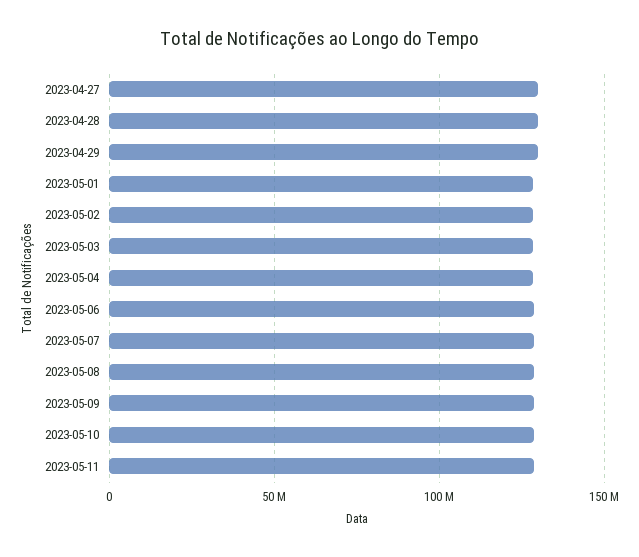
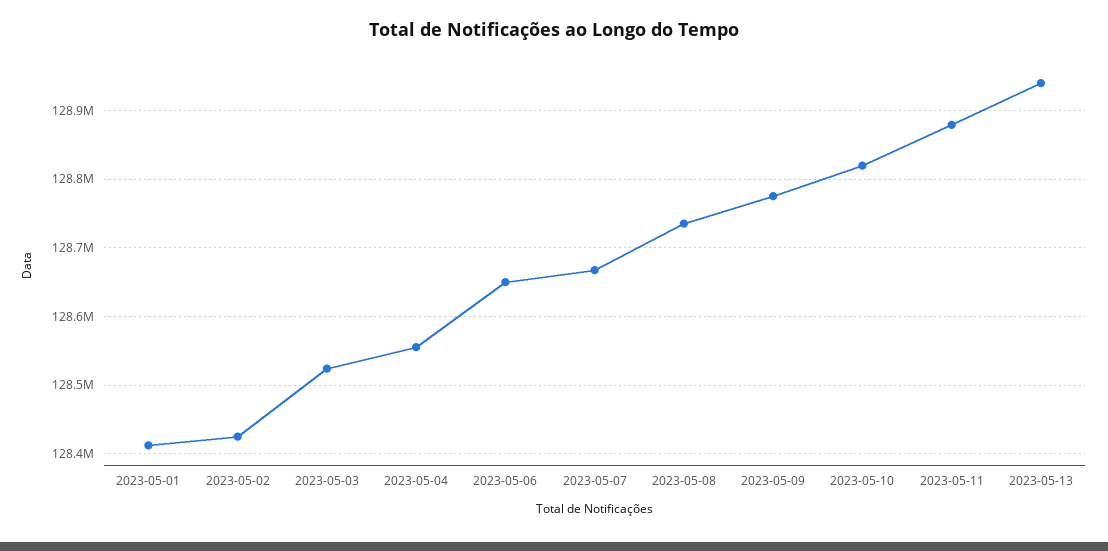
2023-04-27: 130000000 -> none
2023-04-28: 130000000 -> none
2023-04-29: 130000000 -> none
2023-05-13: none -> 128940000

